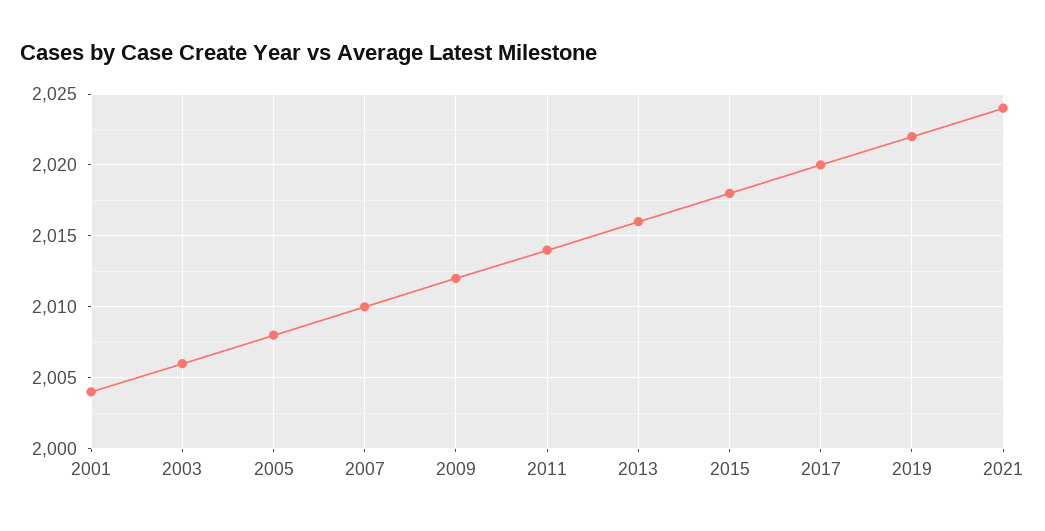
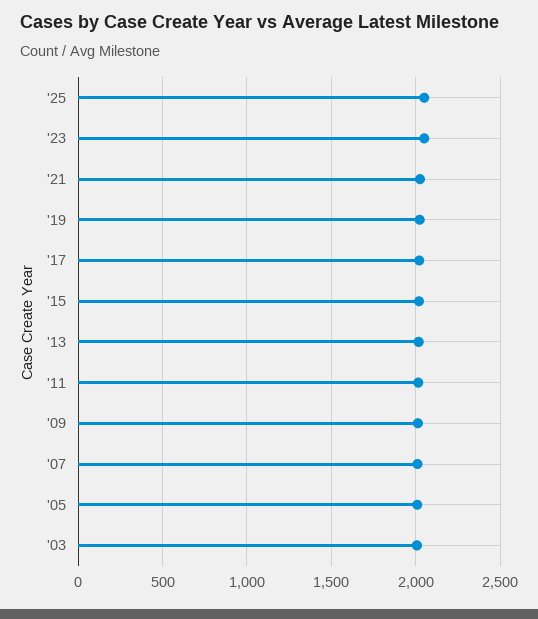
2001: 2004 -> none
'25: none -> 2050
'23: none -> 2050

